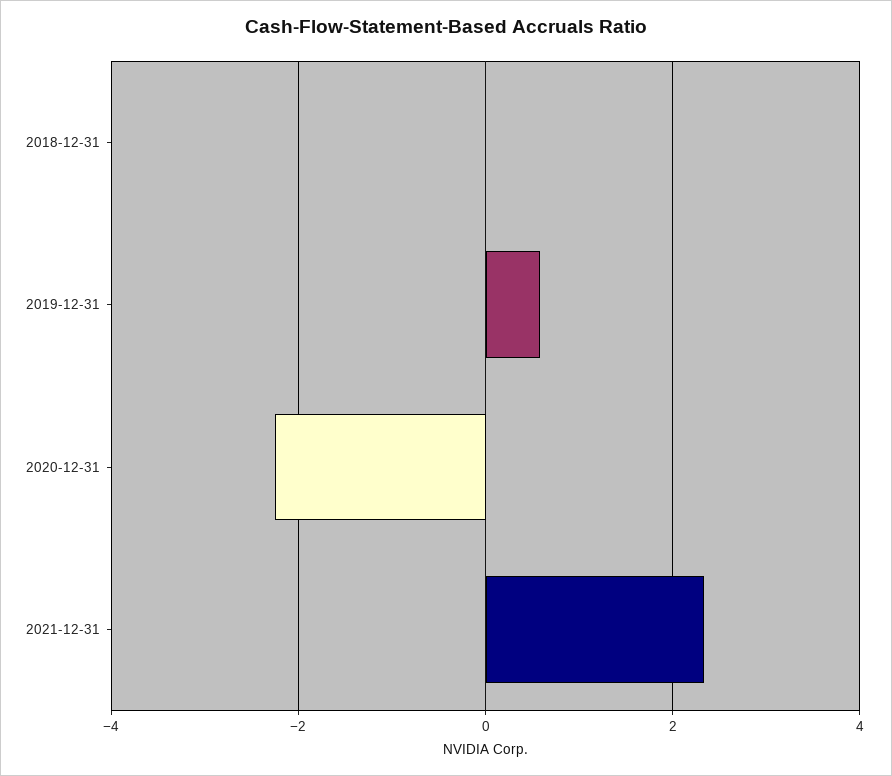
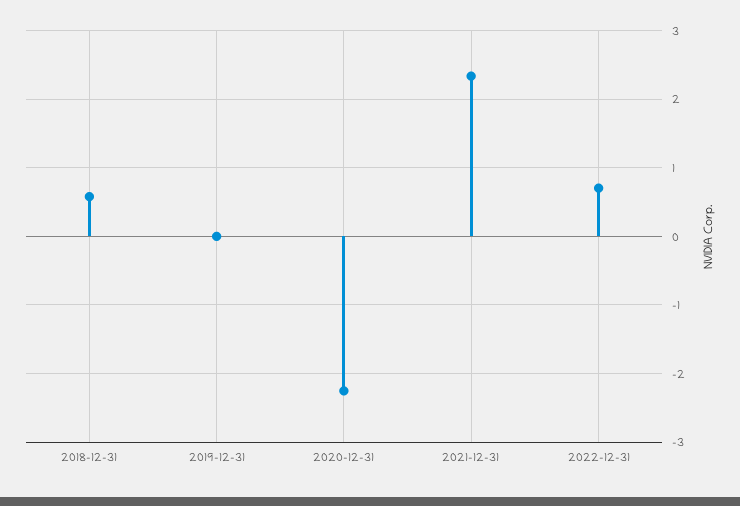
2018-12-31: 0 -> 0.6
2019-12-31: 0.6 -> 0
2022-12-31: none -> 0.7

